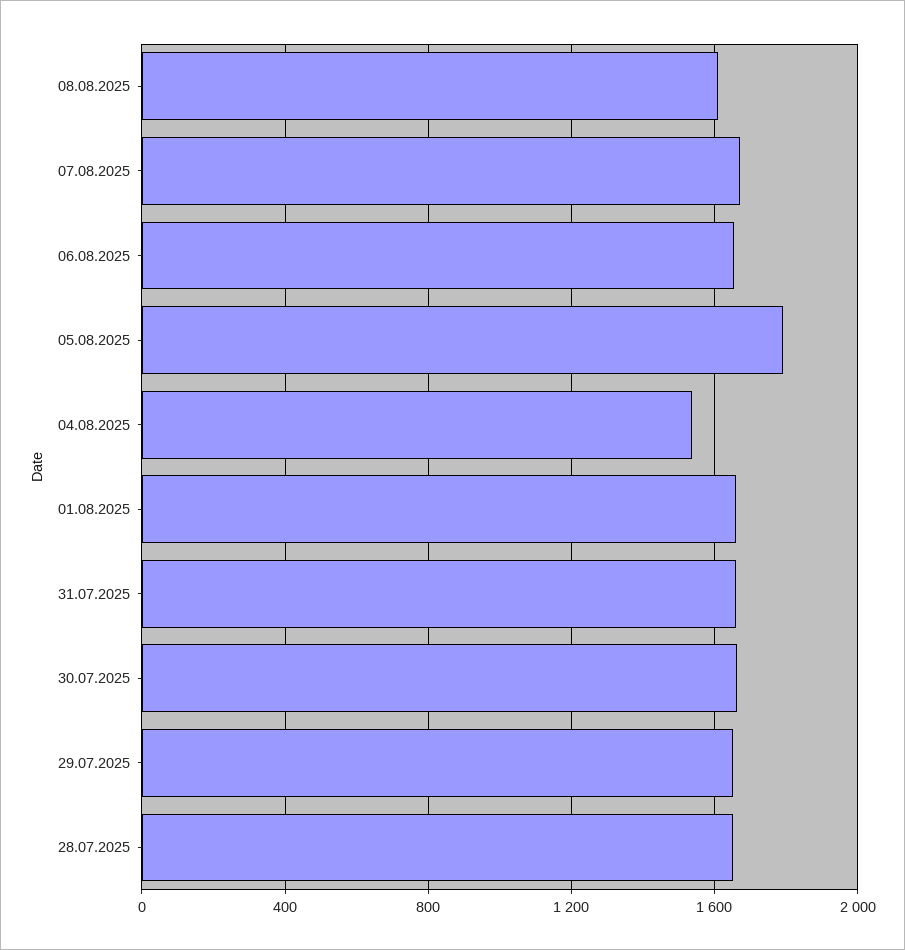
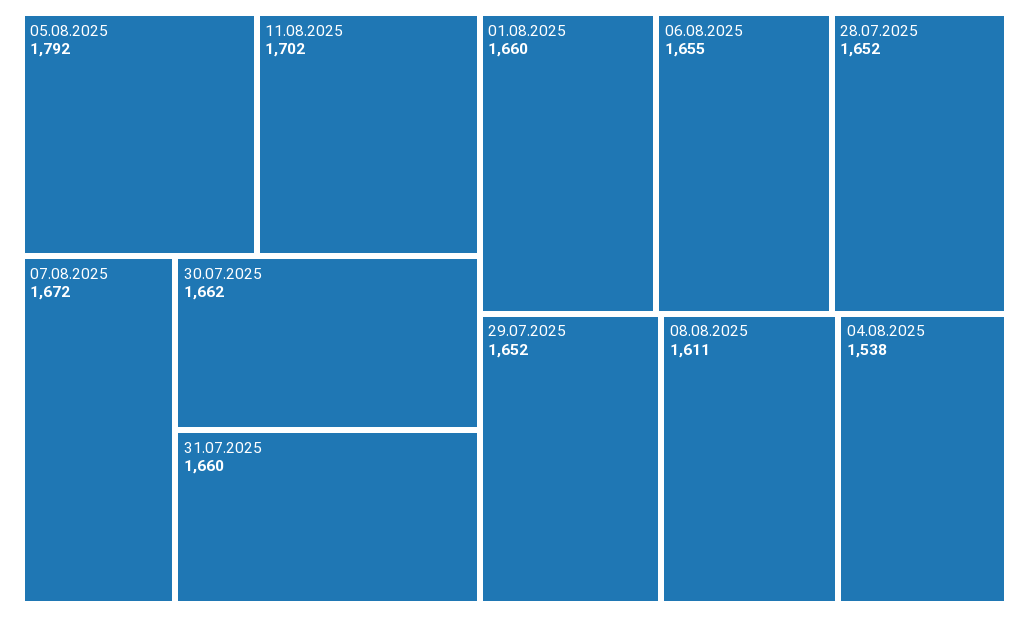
11.08.2025: none -> 1702

